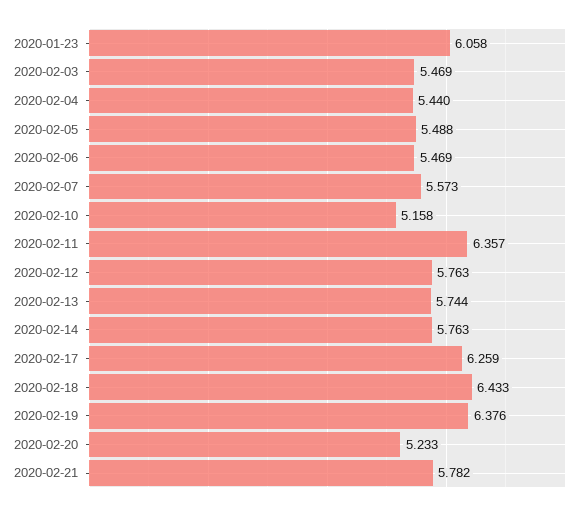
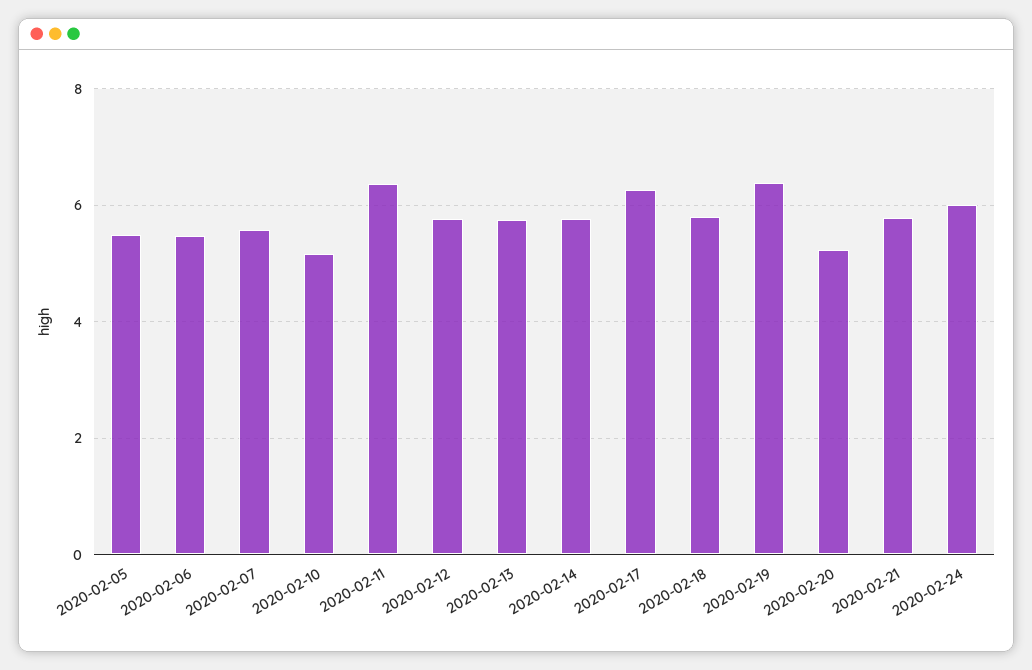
2020-01-23: 6.058 -> none
2020-02-03: 5.469 -> none
2020-02-04: 5.44 -> none
2020-02-18: 6.433 -> 5.8
2020-02-24: none -> 6

